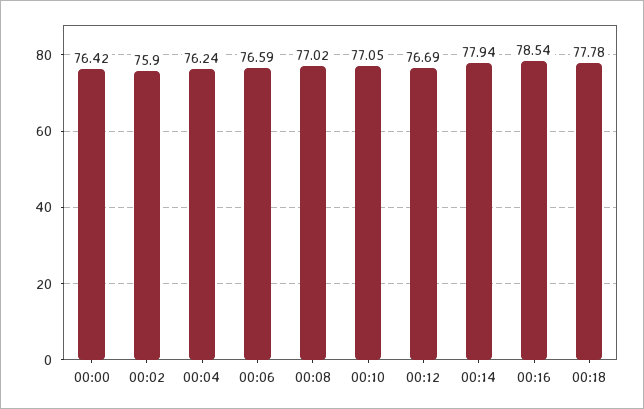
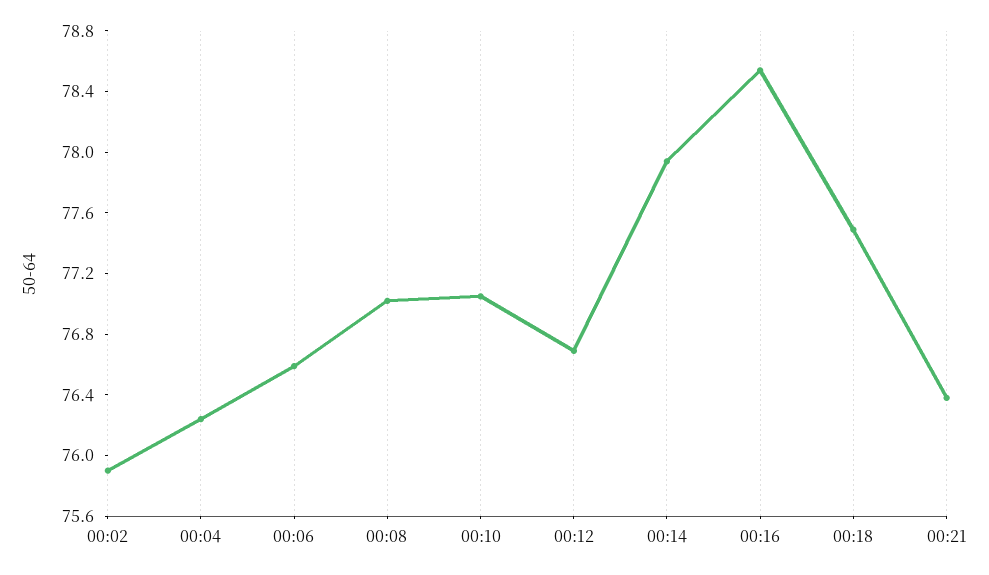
00:00: 76.42 -> none
00:18: 77.78 -> 77.5
00:21: none -> 76.4

